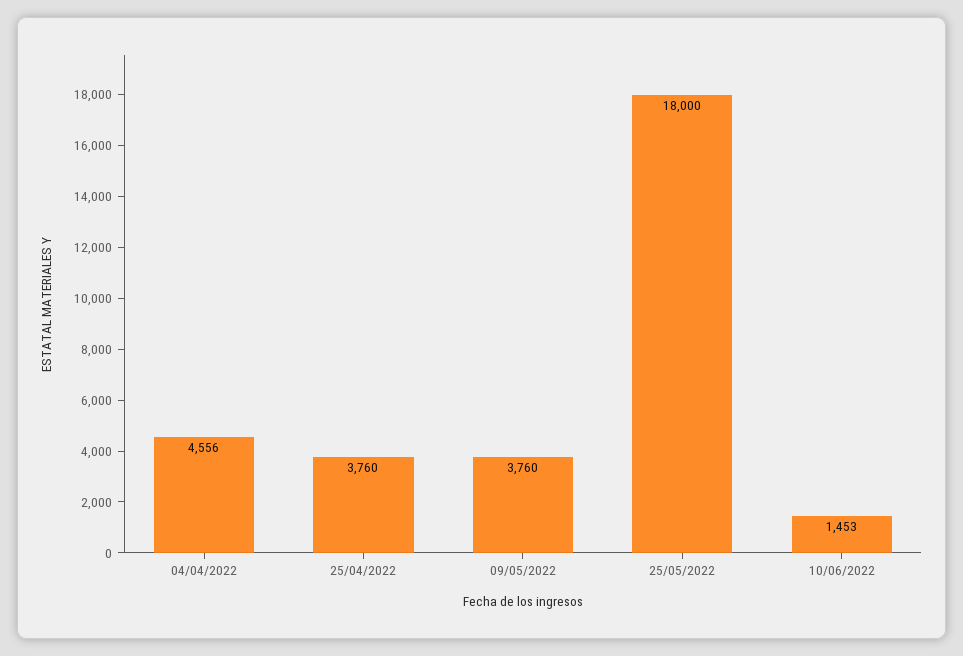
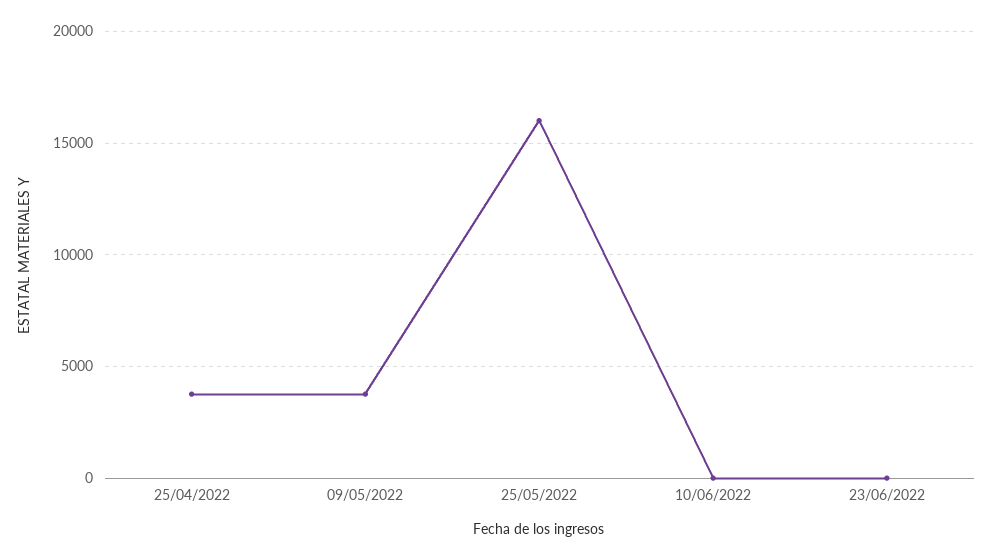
04/04/2022: 4556 -> none
25/05/2022: 18000 -> 16000
10/06/2022: 1453 -> 0
23/06/2022: none -> 0

